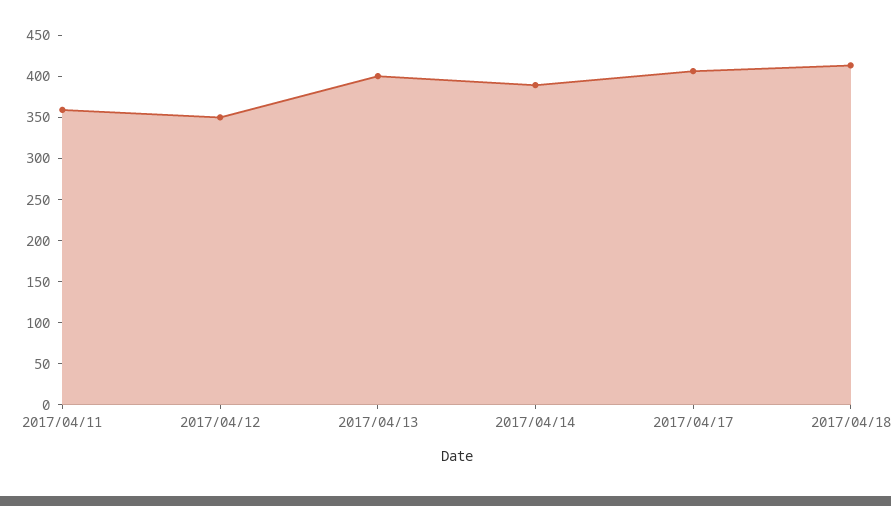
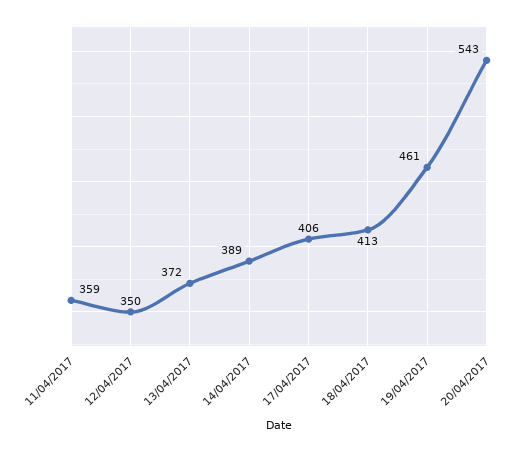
2017/04/13: 400 -> 372
19/04/2017: none -> 461
20/04/2017: none -> 543

